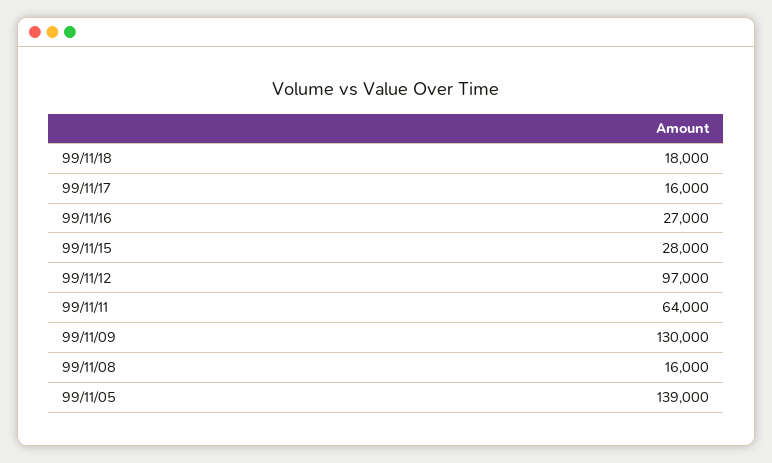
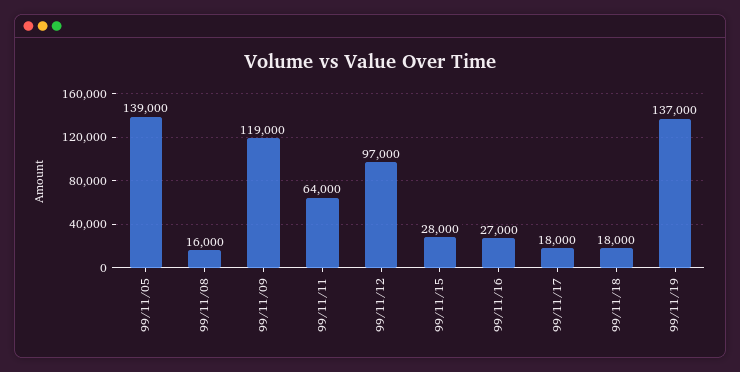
99/11/17: 16000 -> 18000
99/11/09: 130000 -> 119000
99/11/19: none -> 137000

